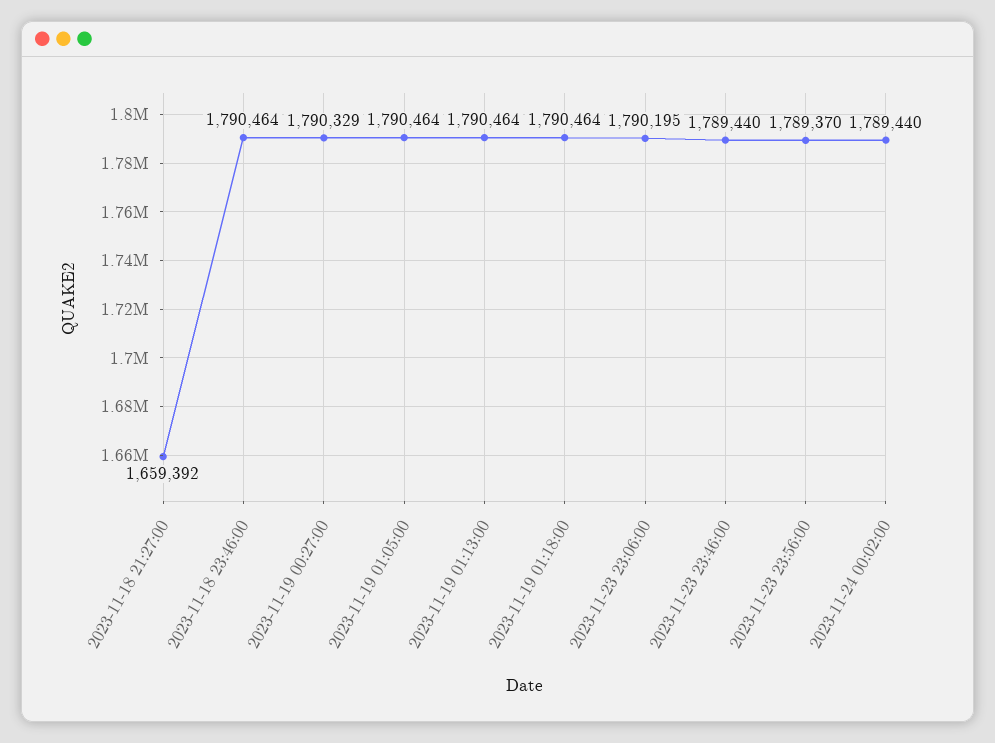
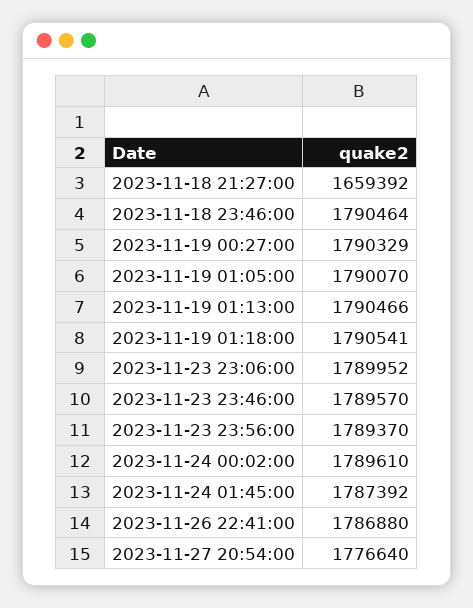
2023-11-19 01:05:00: 1790464 -> 1790070
2023-11-19 01:13:00: 1790464 -> 1790466
2023-11-19 01:18:00: 1790464 -> 1790541
2023-11-23 23:06:00: 1790195 -> 1789952
2023-11-23 23:46:00: 1789440 -> 1789570
2023-11-24 00:02:00: 1789440 -> 1789610
2023-11-24 01:45:00: none -> 1787392
2023-11-26 22:41:00: none -> 1786880
2023-11-27 20:54:00: none -> 1776640

